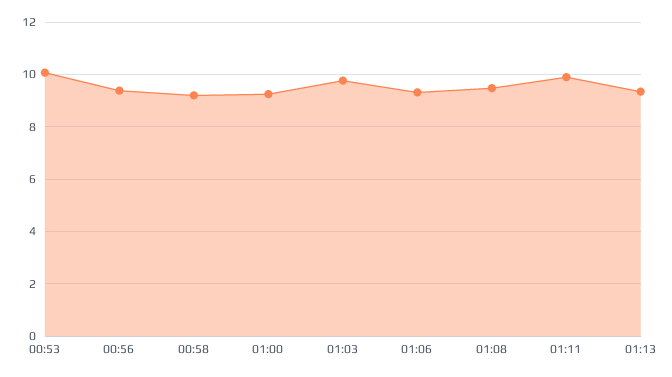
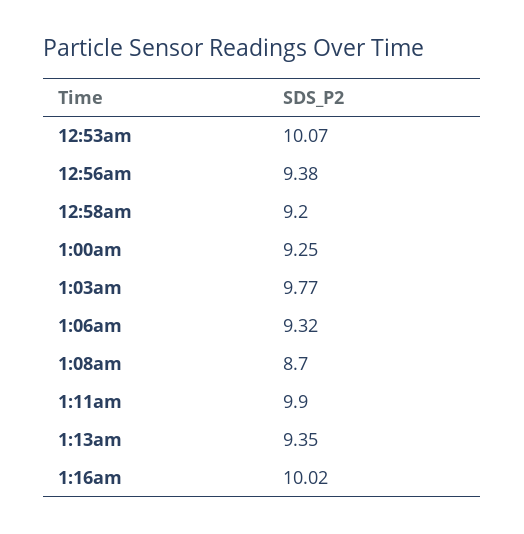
01:08: 9.5 -> 8.7
1:16am: none -> 10.02

